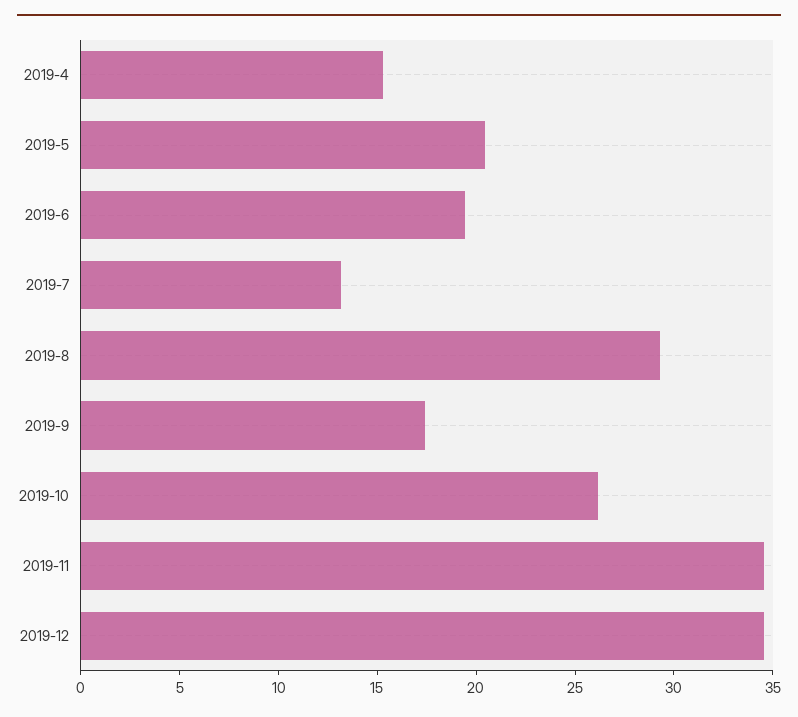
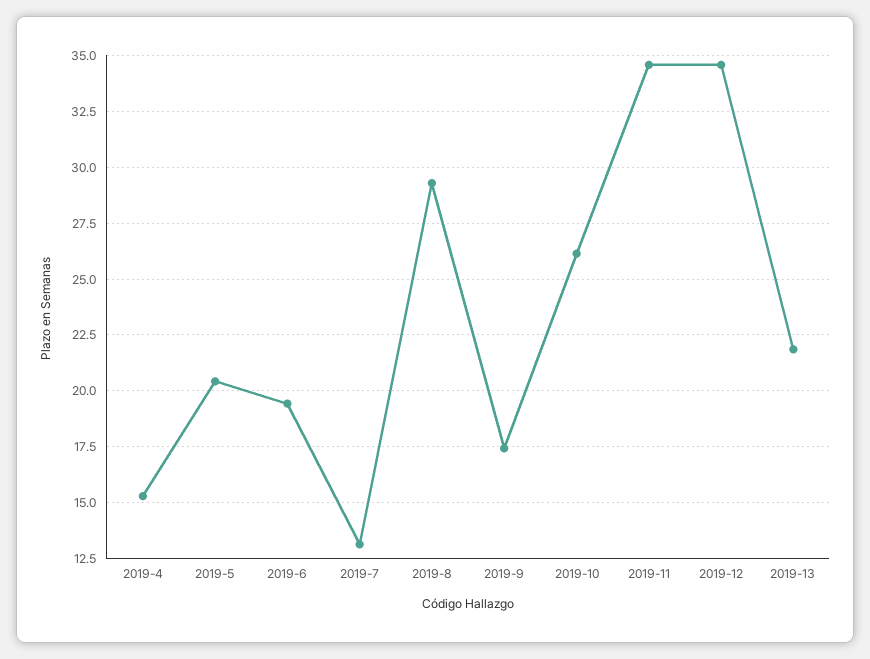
2019-13: none -> 22

